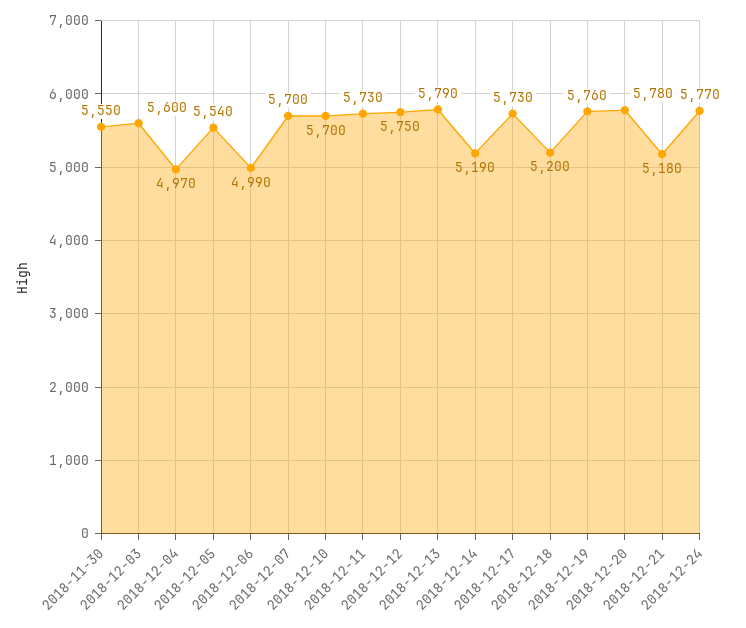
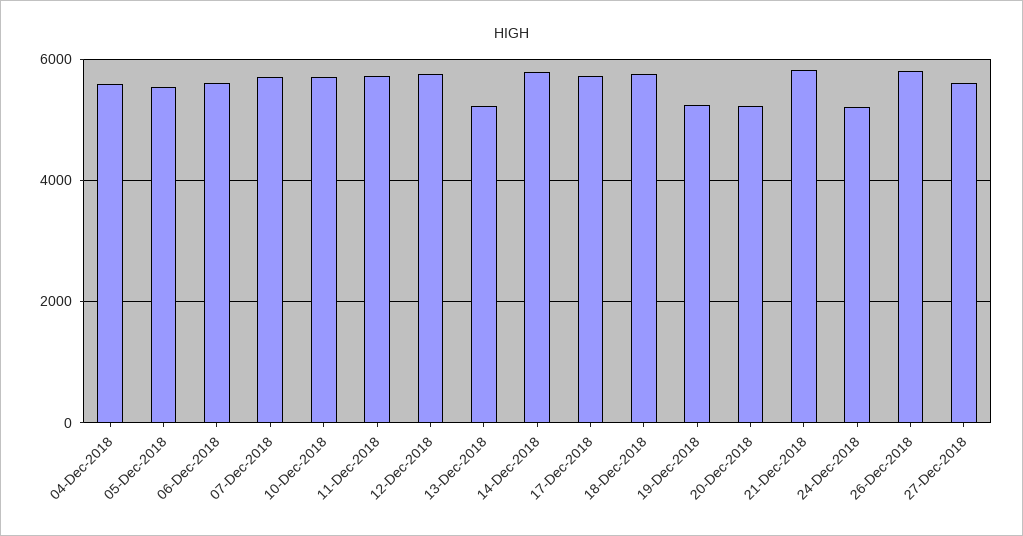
2018-11-30: 5550 -> none
2018-12-03: 5600 -> none
2018-12-04: 4970 -> 5600
2018-12-06: 4990 -> 5600
2018-12-13: 5790 -> 5200
2018-12-14: 5190 -> 5800
2018-12-18: 5200 -> 5800
2018-12-19: 5760 -> 5200
2018-12-20: 5780 -> 5200
2018-12-21: 5180 -> 5800
2018-12-24: 5770 -> 5200
26-Dec-2018: none -> 5800
27-Dec-2018: none -> 5600

